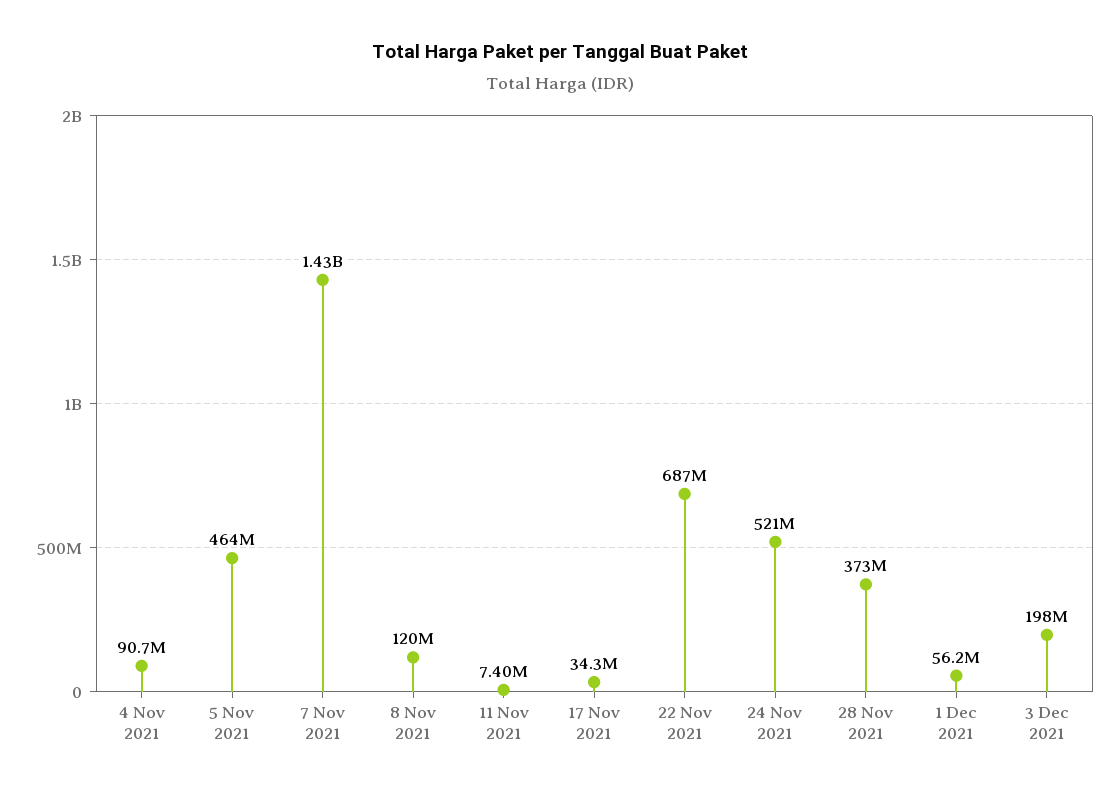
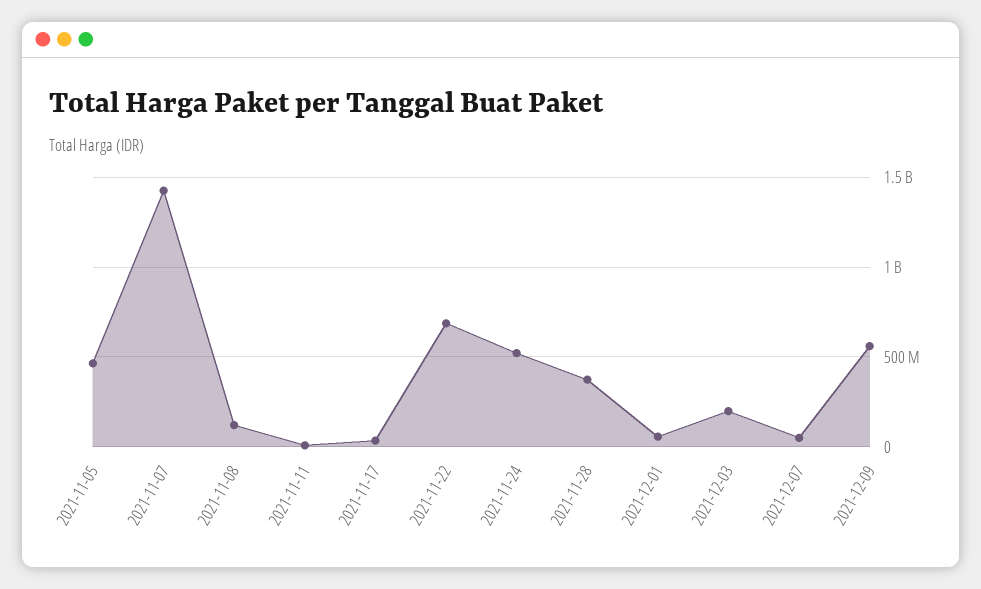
4 Nov 2021: 90700000 -> none
2021-12-07: none -> 50000000
2021-12-09: none -> 550000000

